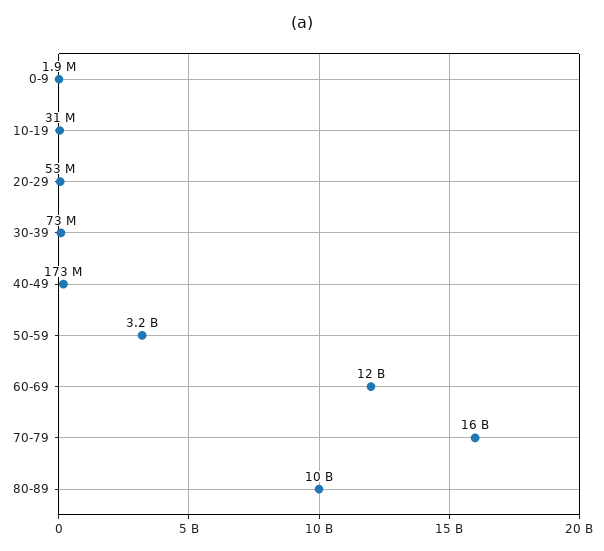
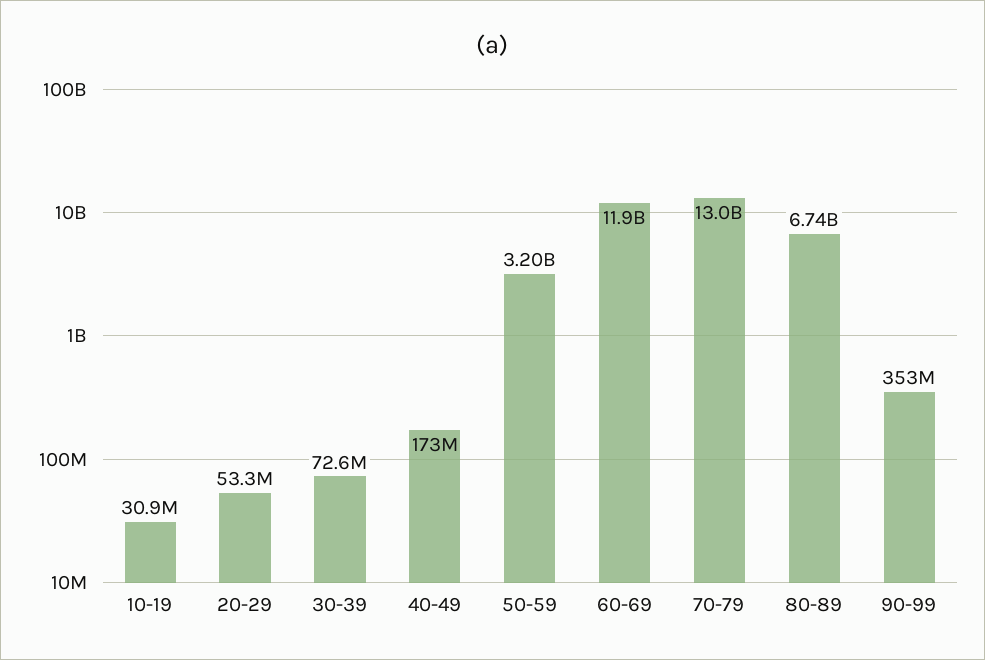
0-9: 1900000 -> none
70-79: 16000000000 -> 13000000000
80-89: 10000000000 -> 6740000000
90-99: none -> 353000000

